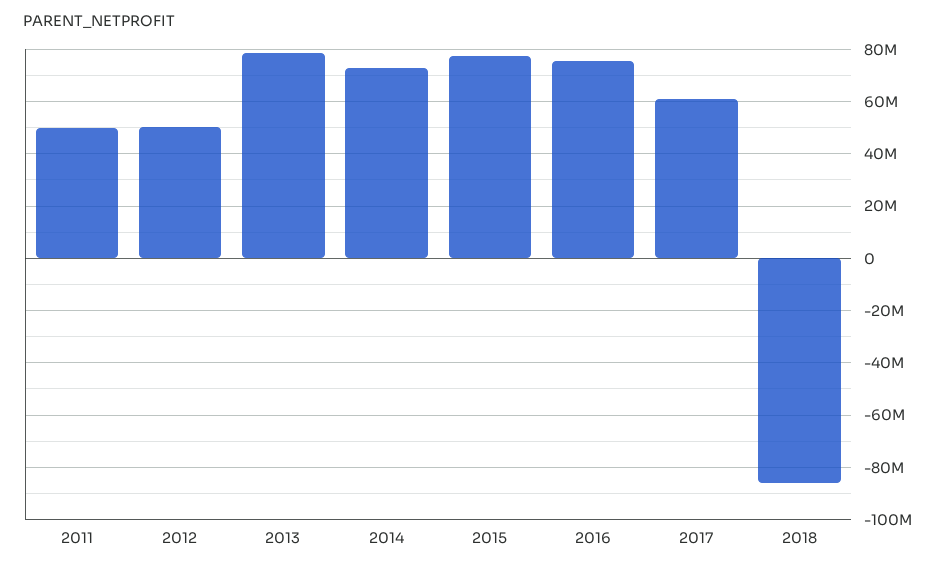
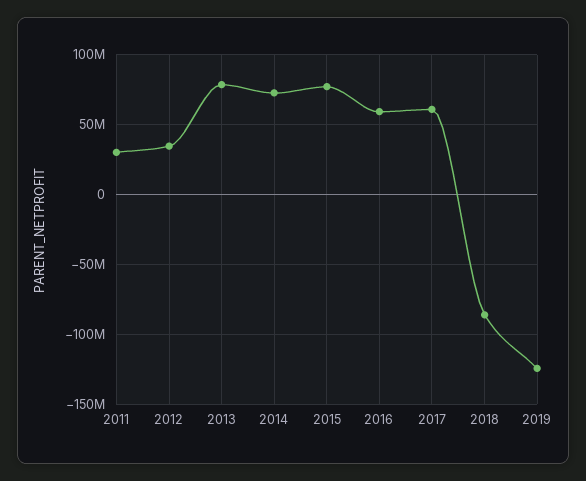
2011: 50000000 -> 30000000
2012: 50000000 -> 35000000
2016: 75000000 -> 60000000
2019: none -> -125000000

